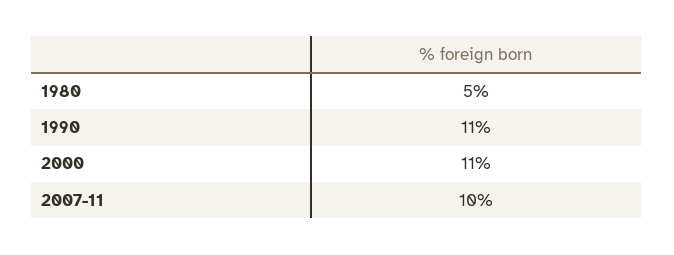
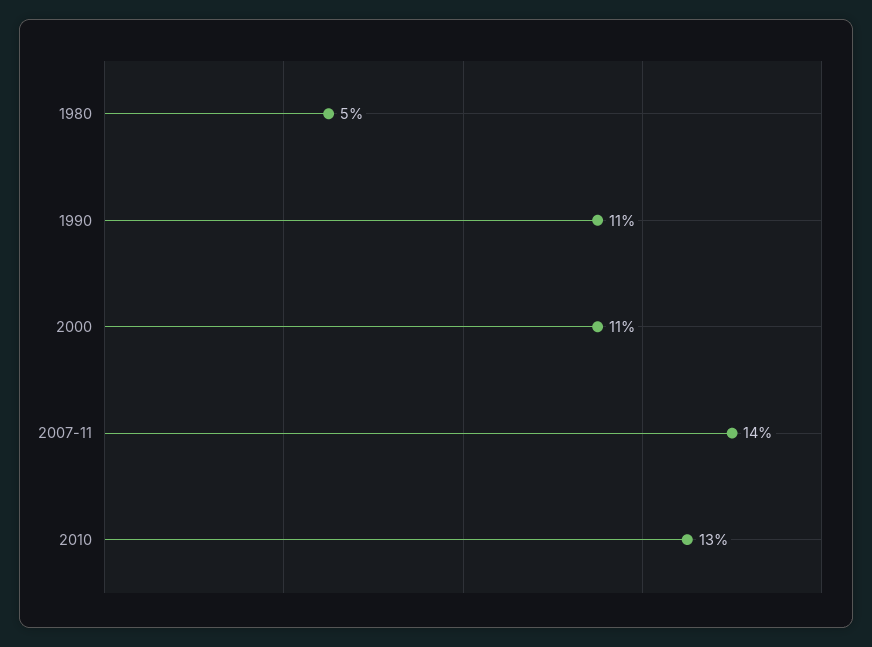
2007-11: 10 -> 14
2010: none -> 13

